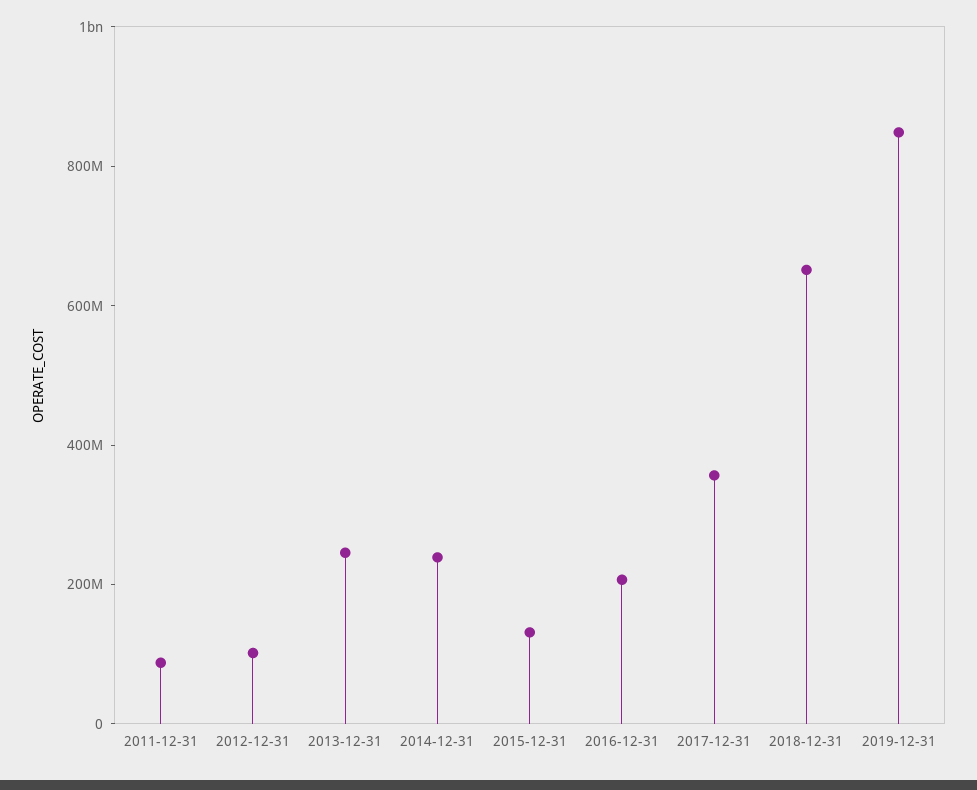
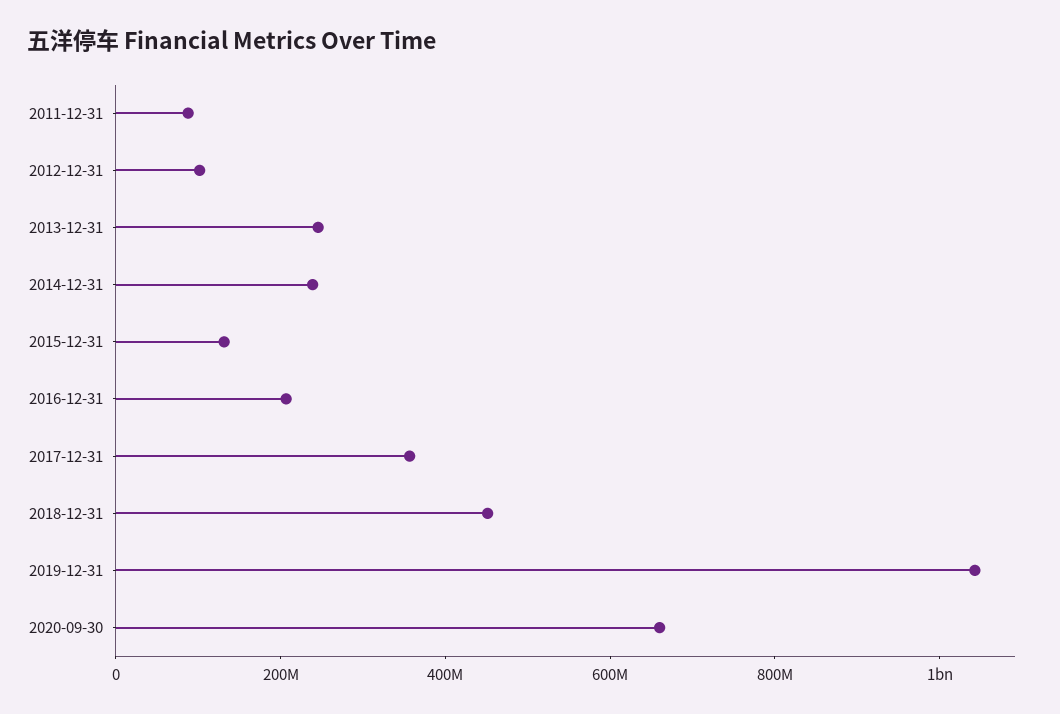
2018-12-31: 650000000 -> 450000000
2019-12-31: 850000000 -> 1050000000
2020-09-30: none -> 650000000

